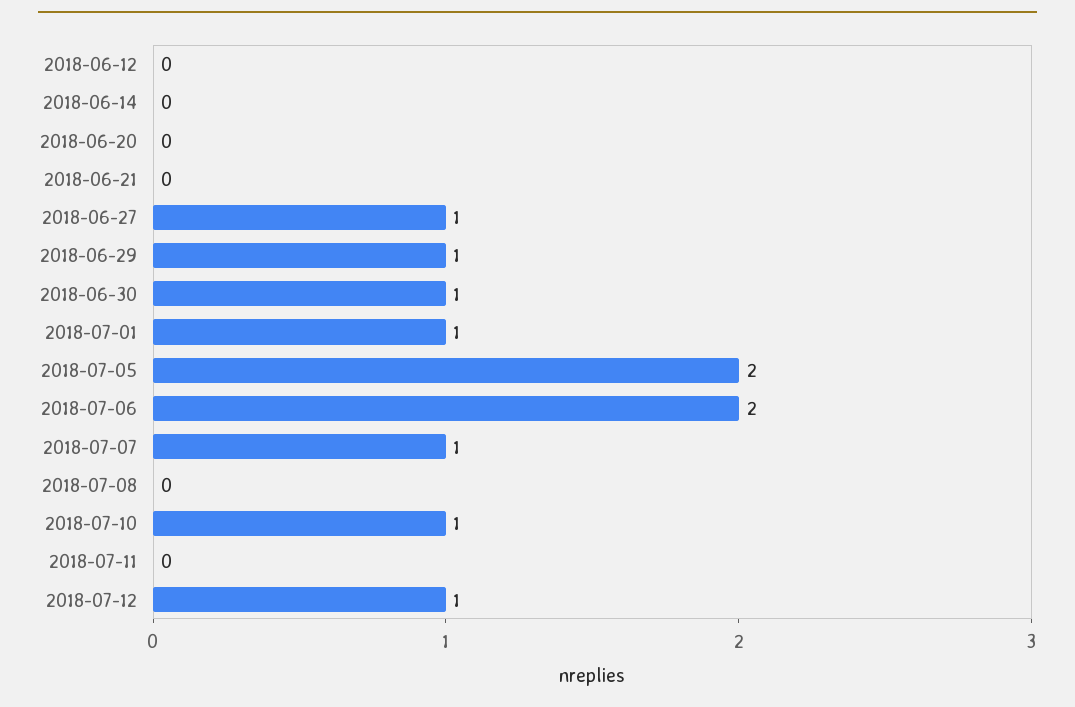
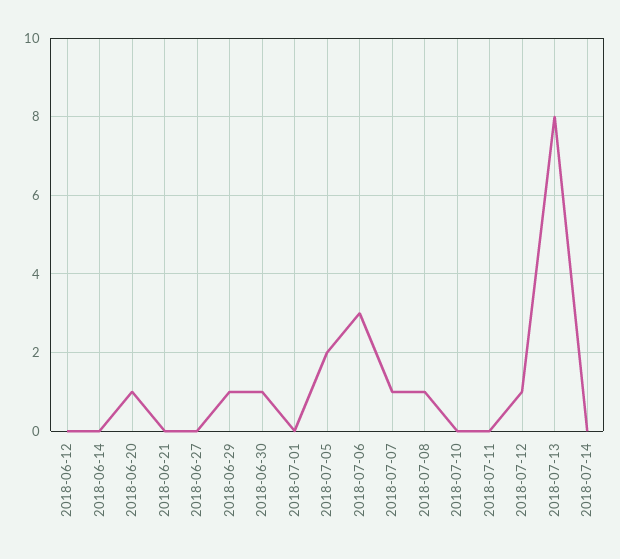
2018-06-20: 0 -> 1
2018-06-27: 1 -> 0
2018-07-01: 1 -> 0
2018-07-06: 2 -> 3
2018-07-08: 0 -> 1
2018-07-10: 1 -> 0
2018-07-13: none -> 8
2018-07-14: none -> 0

